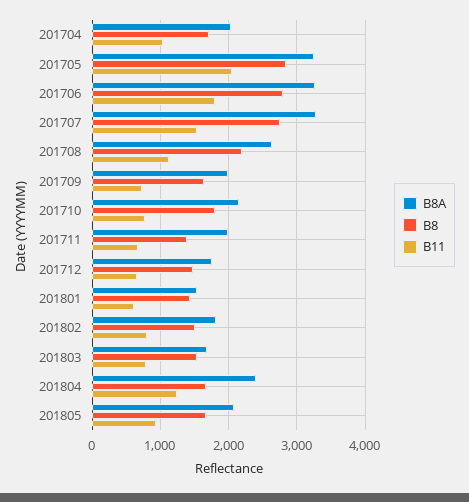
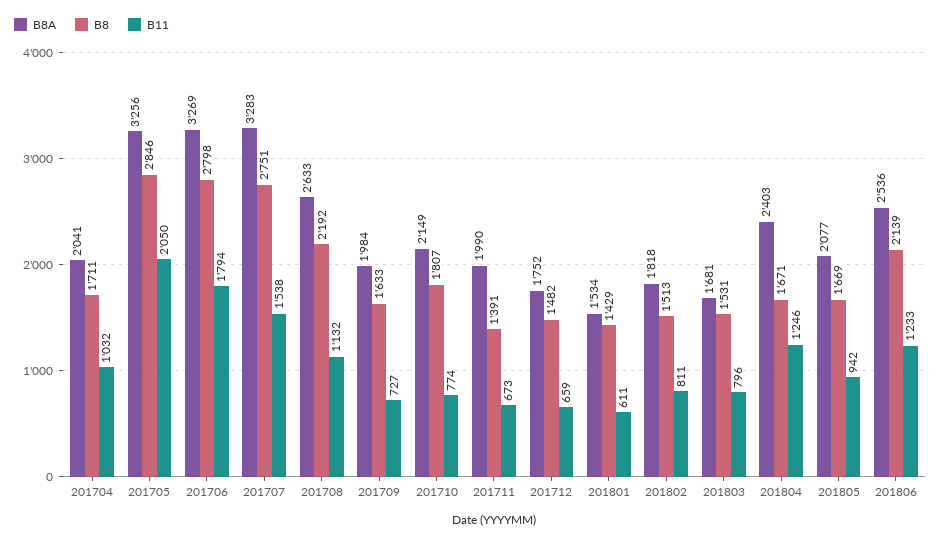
B8A, 201806: none -> 2536
B8, 201806: none -> 2139
B11, 201806: none -> 1233

